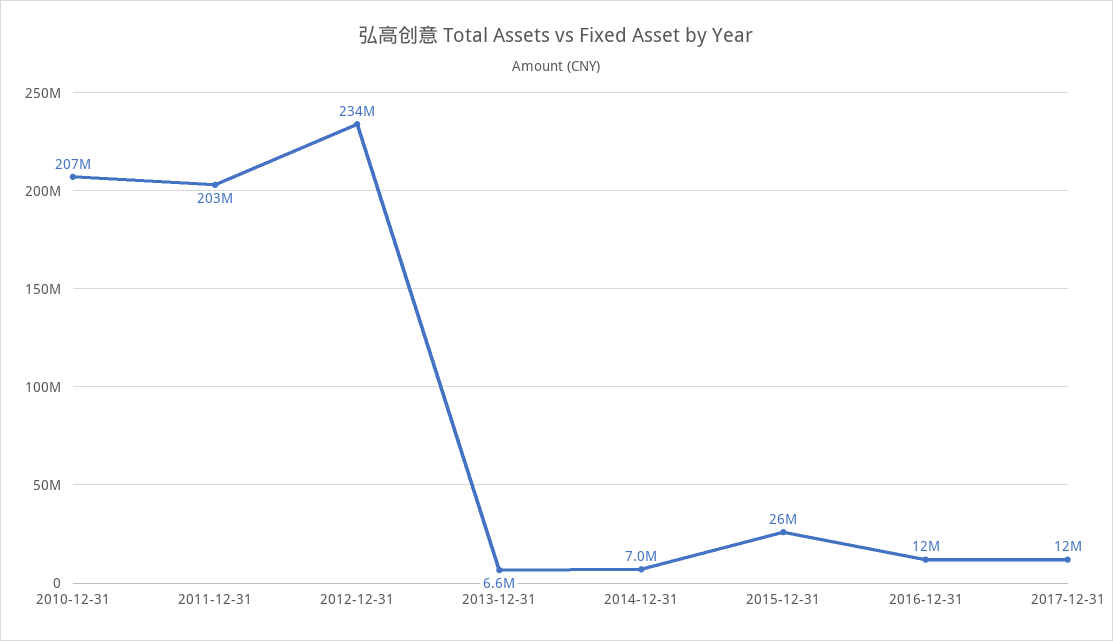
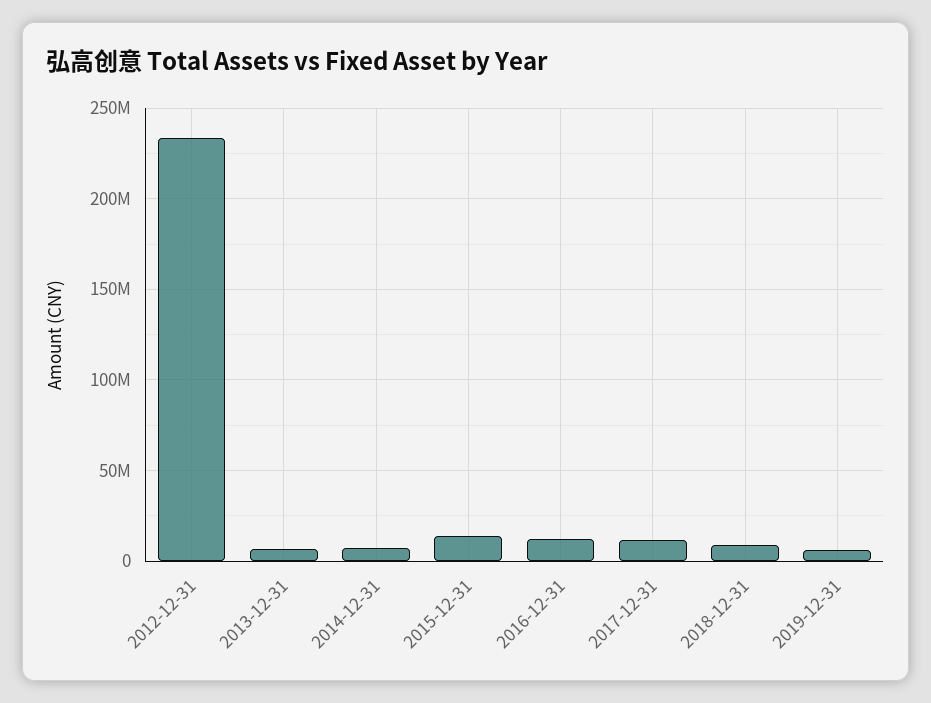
2010-12-31: 207000000 -> none
2011-12-31: 203000000 -> none
2015-12-31: 26000000 -> 15000000
2018-12-31: none -> 10000000
2019-12-31: none -> 5000000

